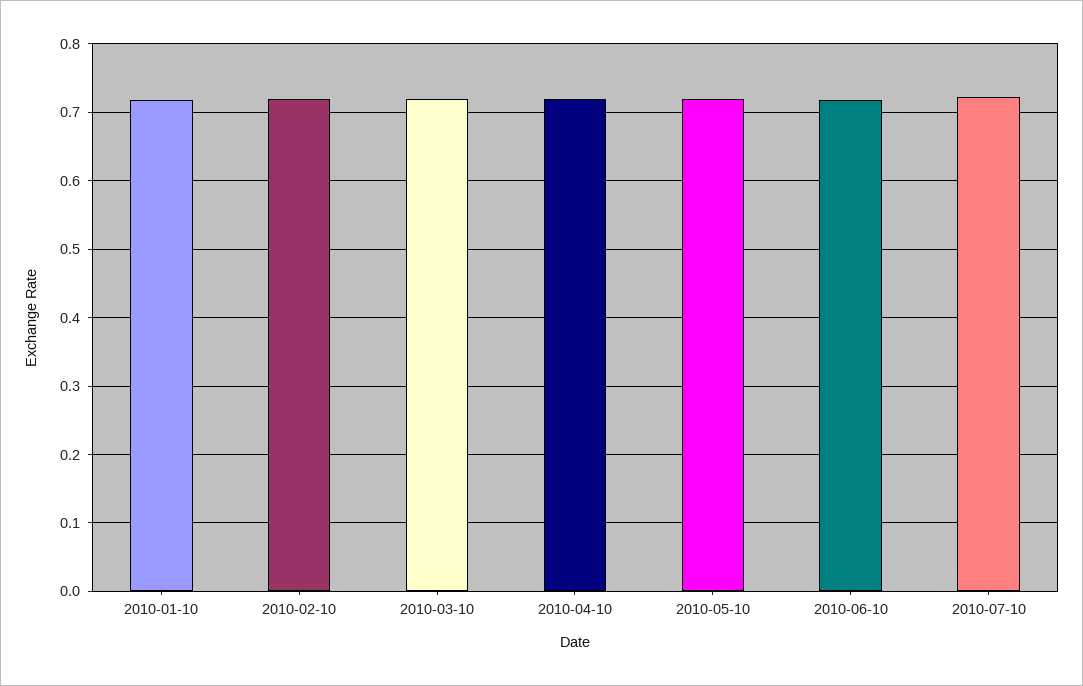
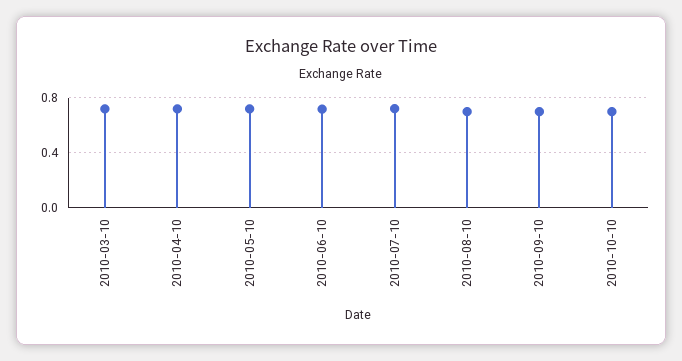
2010-01-10: 0.72 -> none
2010-02-10: 0.72 -> none
2010-08-10: none -> 0.7
2010-09-10: none -> 0.7
2010-10-10: none -> 0.7

